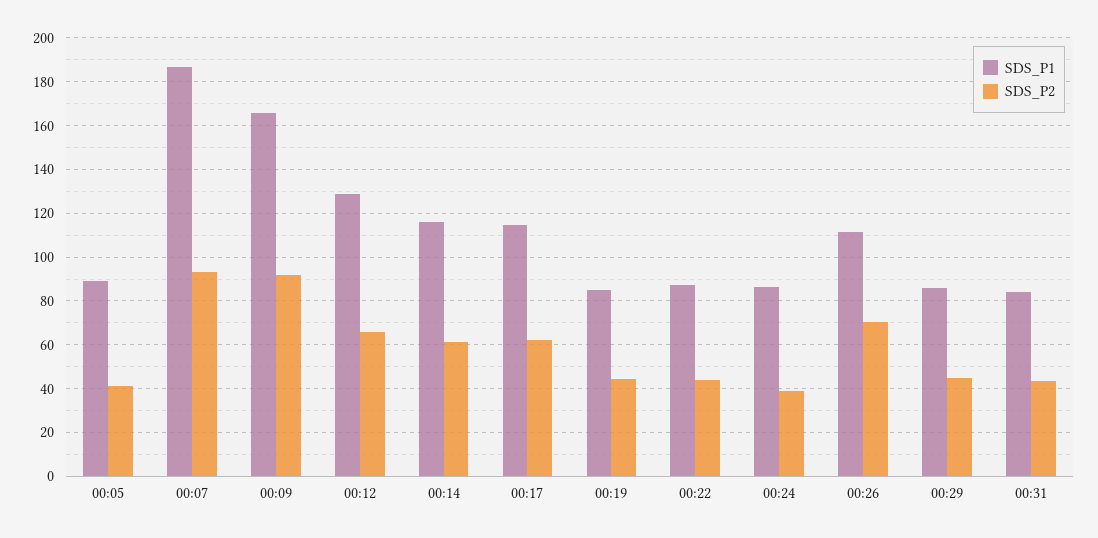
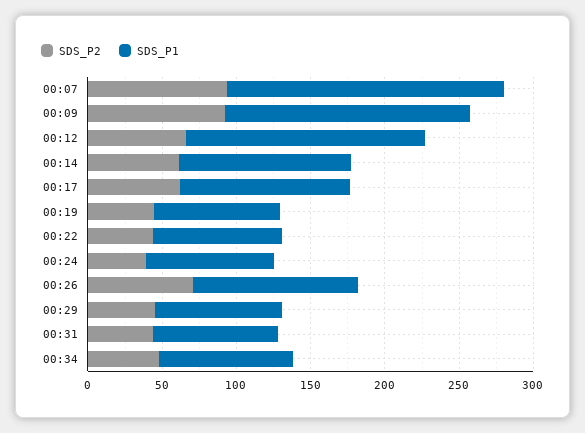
SDS_P1, 00:05: 90 -> none
SDS_P2, 00:05: 40 -> none
SDS_P1, 00:12: 130 -> 160
SDS_P2, 00:34: none -> 50
SDS_P1, 00:34: none -> 90

